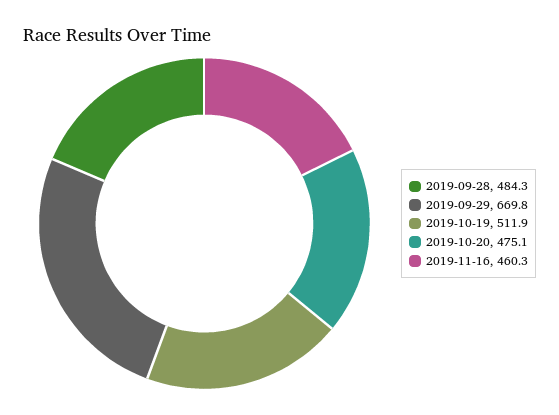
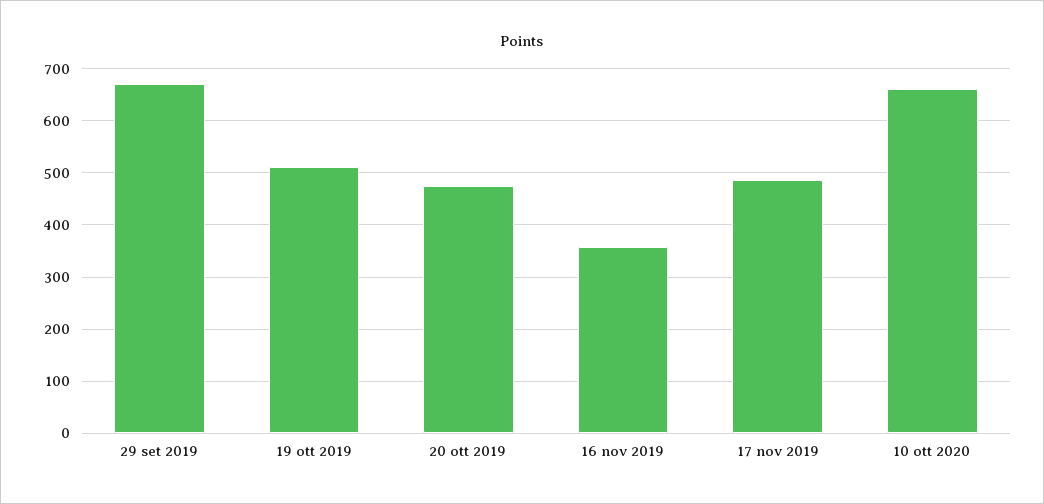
2019-09-28: 484.3 -> none
2019-11-16: 460.3 -> 360
17 nov 2019: none -> 480
10 ott 2020: none -> 660

